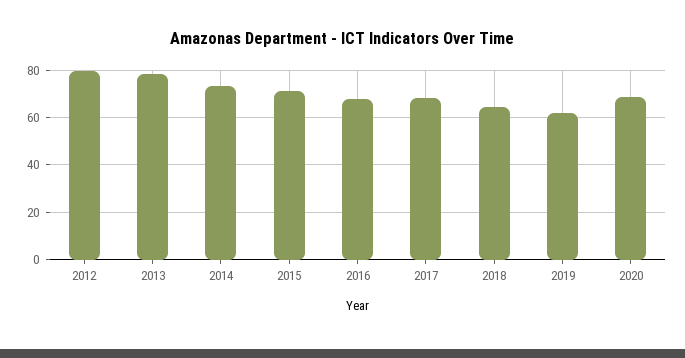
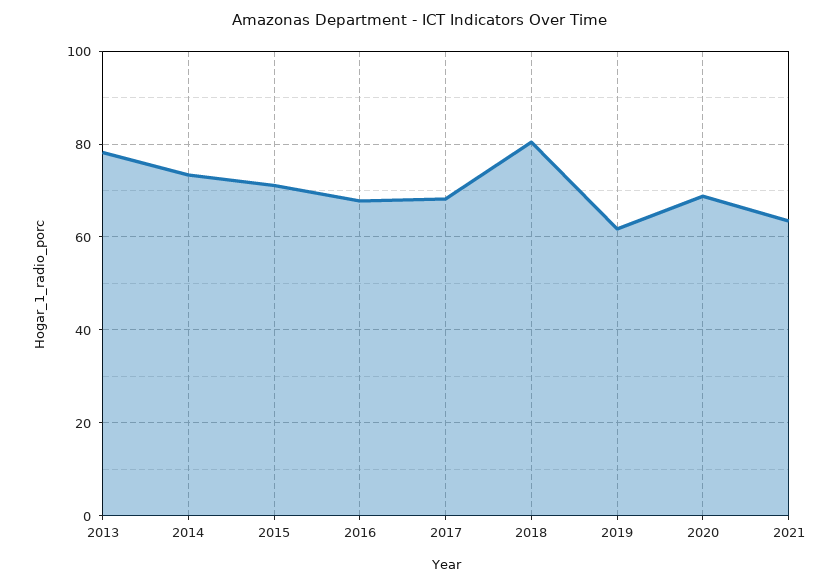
2012: 80 -> none
2018: 65 -> 80
2021: none -> 64

